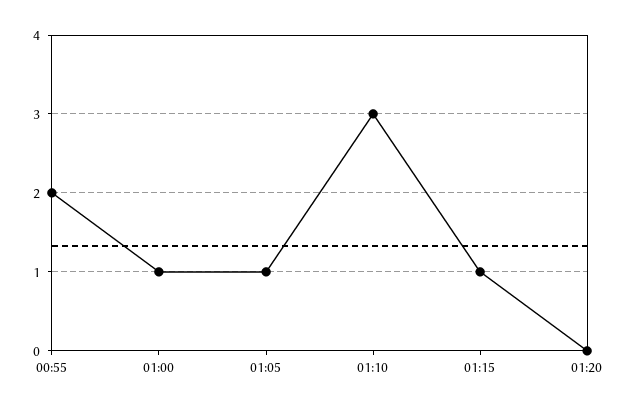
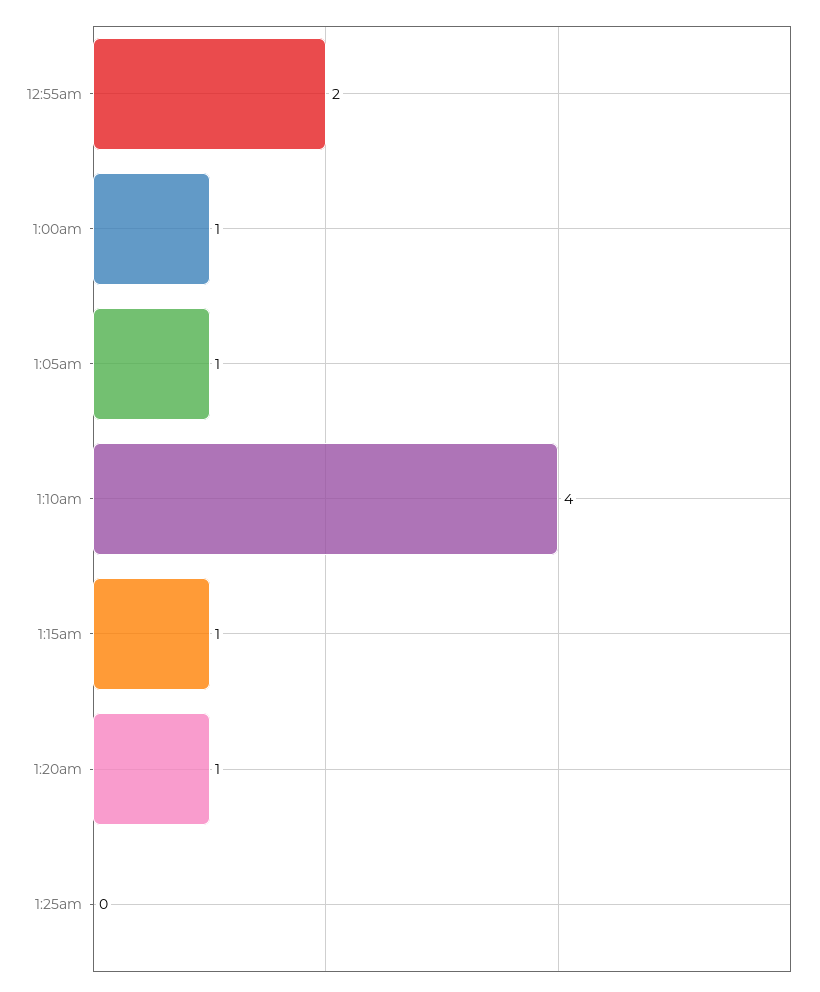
01:10: 3 -> 4
01:20: 0 -> 1
1:25am: none -> 0

